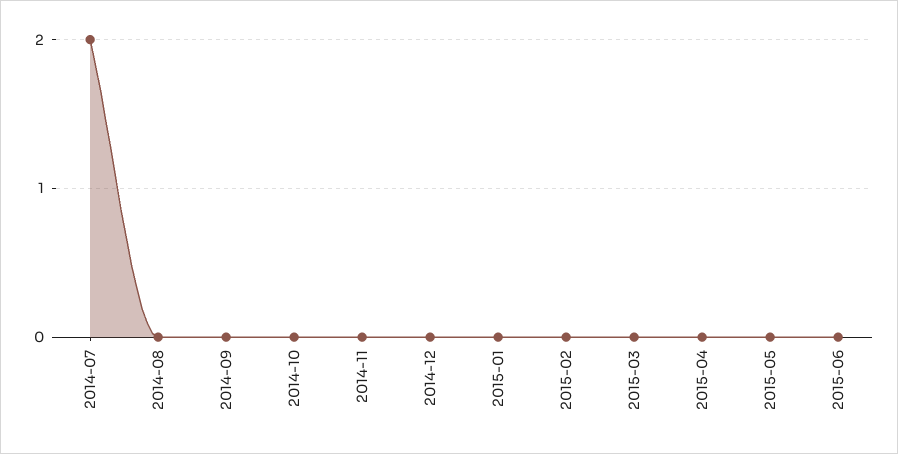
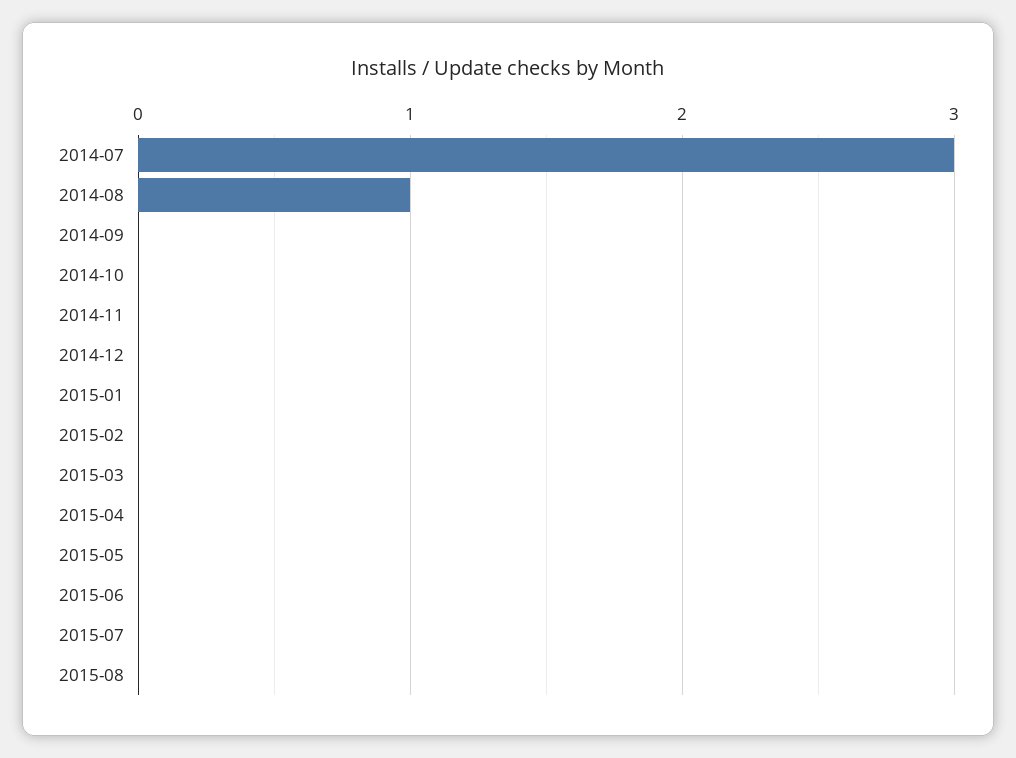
2014-07: 2 -> 3
2014-08: 0 -> 1
2015-07: none -> 0
2015-08: none -> 0

